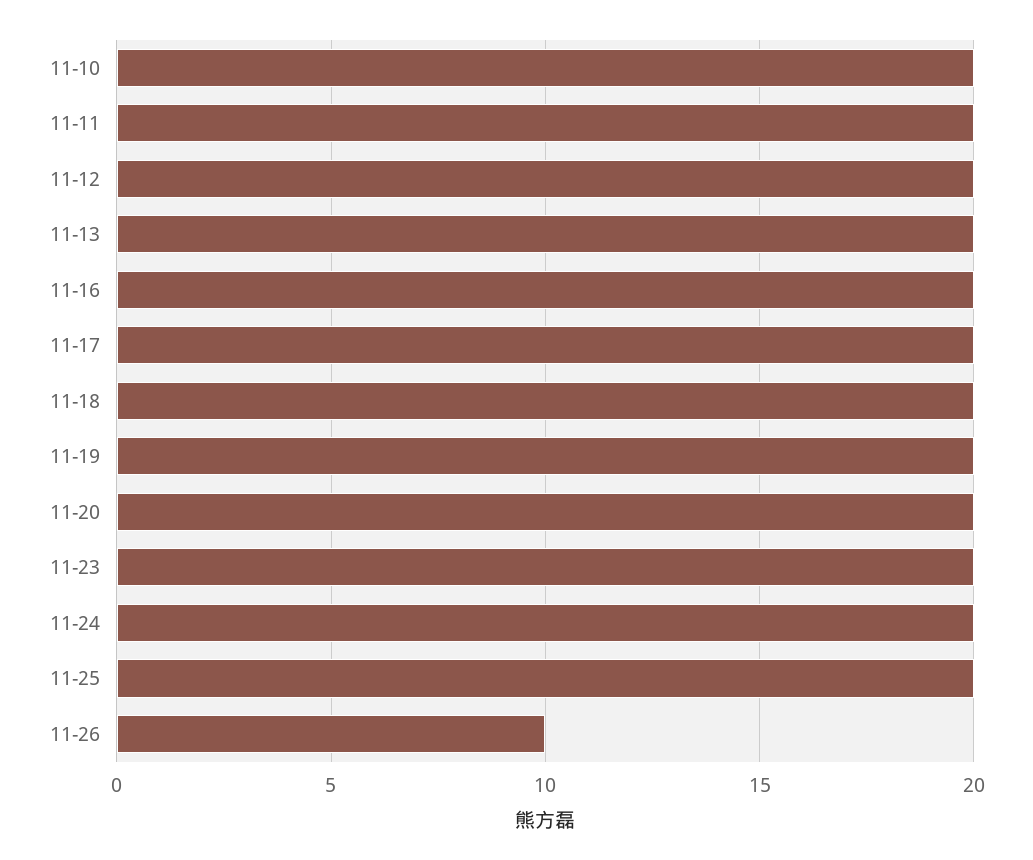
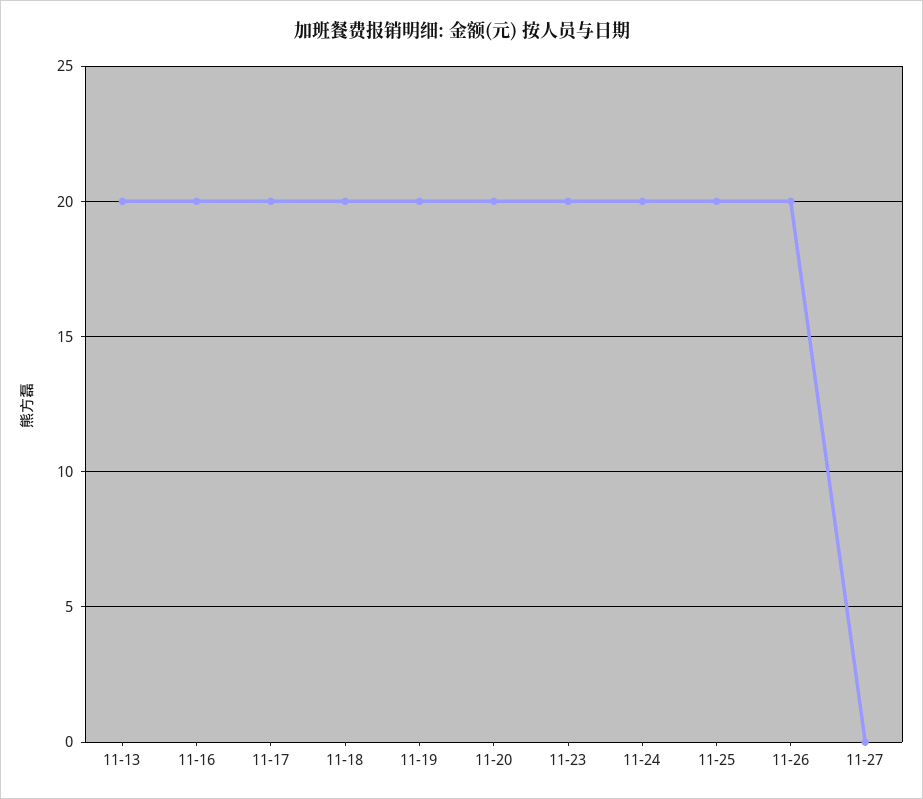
11-10: 20 -> none
11-11: 20 -> none
11-12: 20 -> none
11-26: 10 -> 20
11-27: none -> 0

